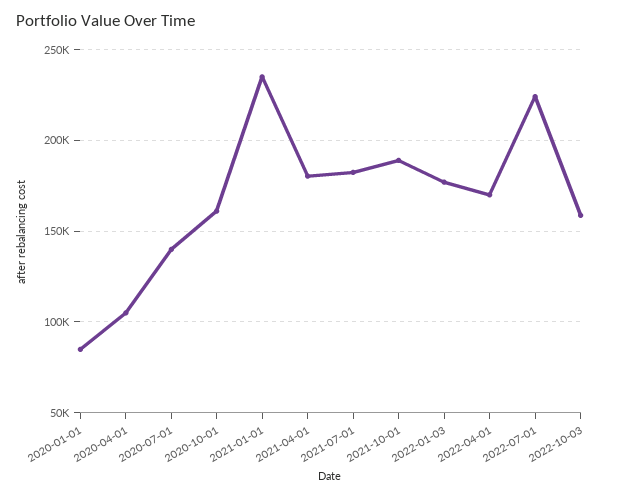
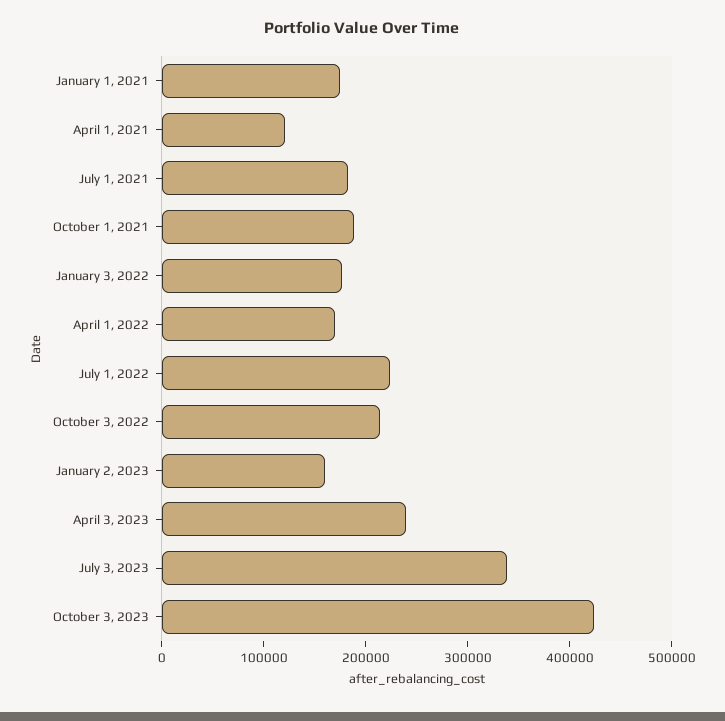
2020-01-01: 85000 -> none
2020-04-01: 105000 -> none
2020-07-01: 140000 -> none
2020-10-01: 160000 -> none
2021-01-01: 235000 -> 180000
2021-04-01: 180000 -> 120000
2022-10-03: 160000 -> 220000
January 2, 2023: none -> 160000
April 3, 2023: none -> 240000
July 3, 2023: none -> 340000
October 3, 2023: none -> 420000

